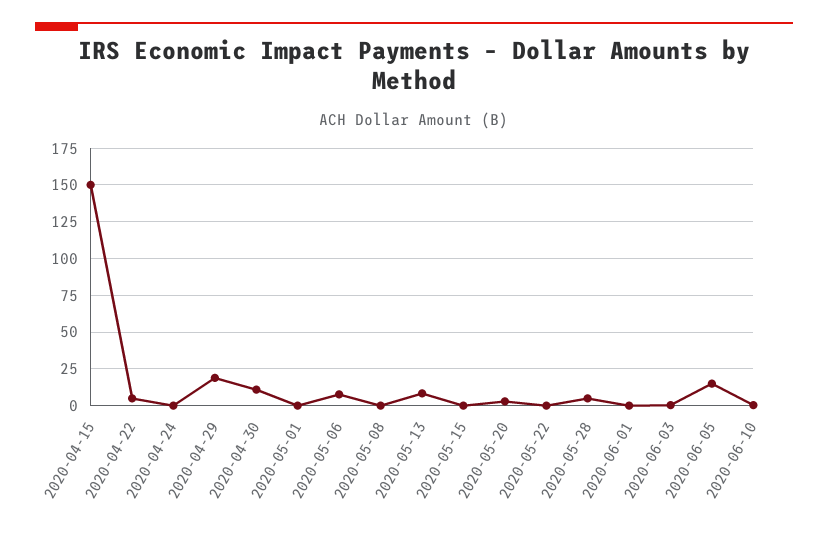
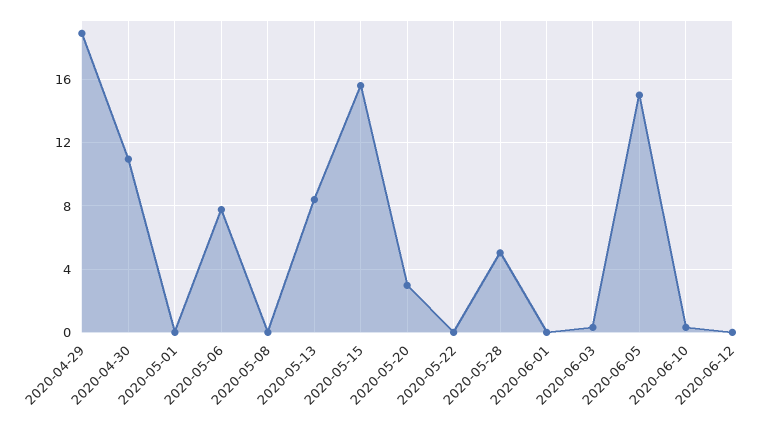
2020-04-15: 150 -> none
2020-04-22: 5 -> none
2020-04-24: 0 -> none
2020-05-15: 0 -> 15.5
2020-06-12: none -> 0

